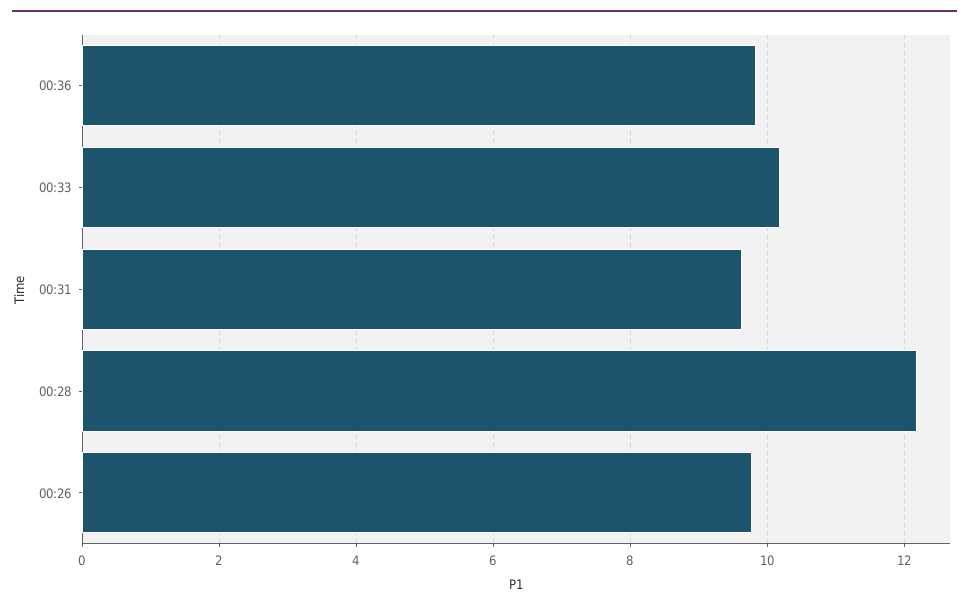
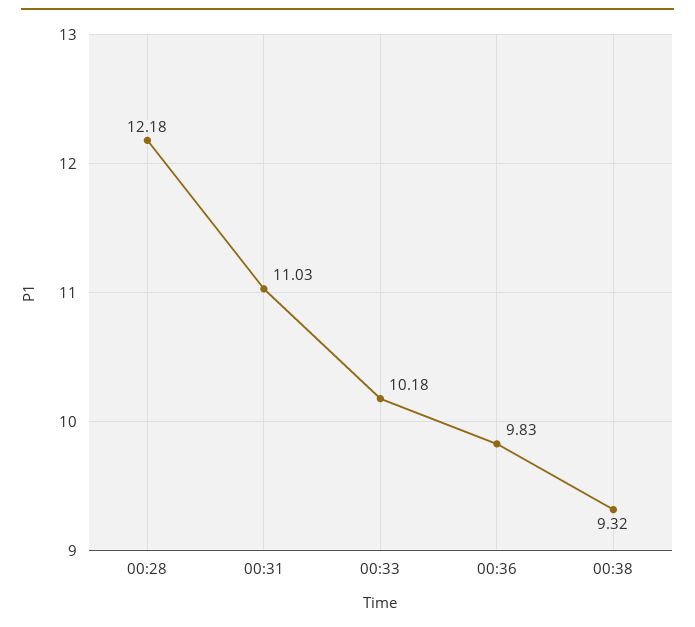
00:31: 9.6 -> 11.03
00:26: 9.8 -> none
00:38: none -> 9.32

